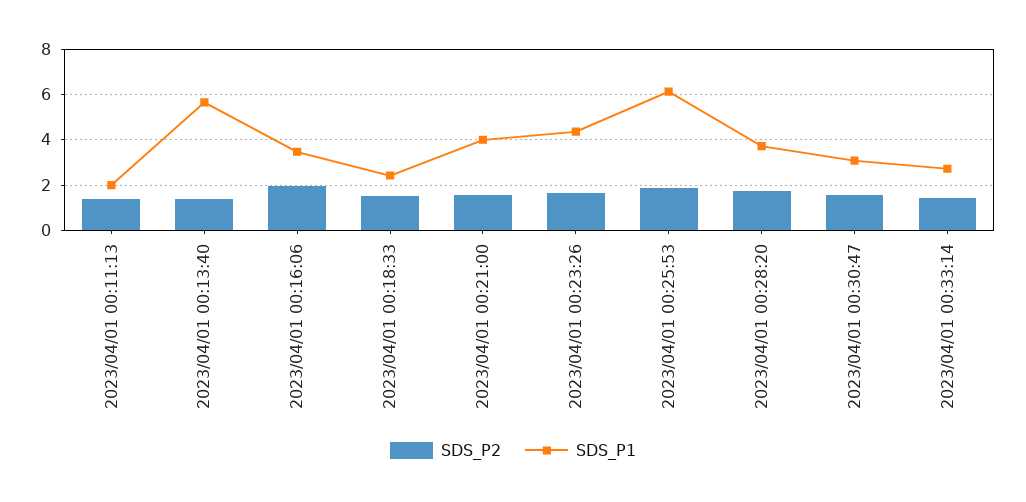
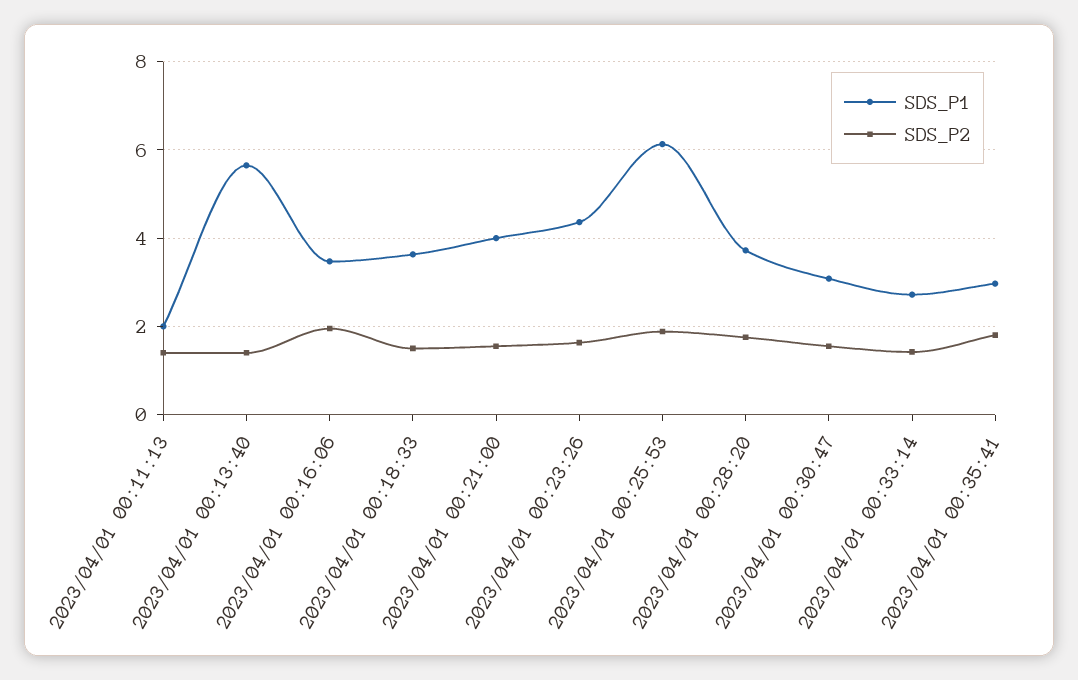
SDS_P1, 2023/04/01 00:18:33: 2.5 -> 3.6
SDS_P1, 2023/04/01 00:35:41: none -> 3
SDS_P2, 2023/04/01 00:35:41: none -> 1.8

